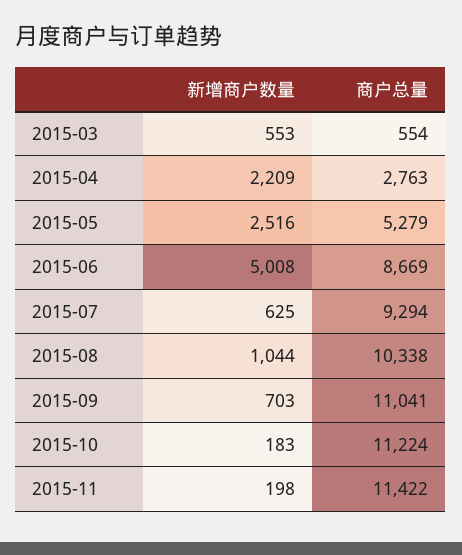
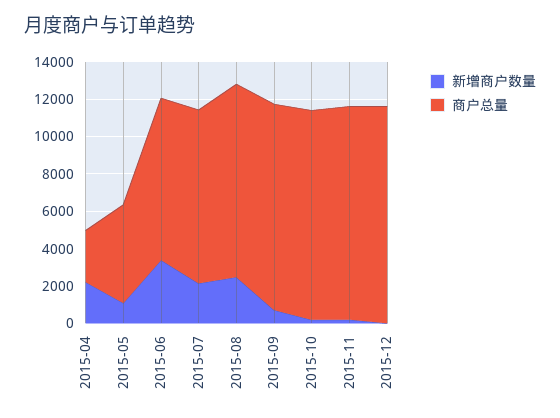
新增商户数量, 2015-03: 553 -> none
商户总量, 2015-03: 554 -> none
新增商户数量, 2015-05: 2516 -> 1000
新增商户数量, 2015-06: 5008 -> 3500
新增商户数量, 2015-07: 625 -> 2000
新增商户数量, 2015-08: 1044 -> 2500
新增商户数量, 2015-12: none -> 0
商户总量, 2015-12: none -> 11500

